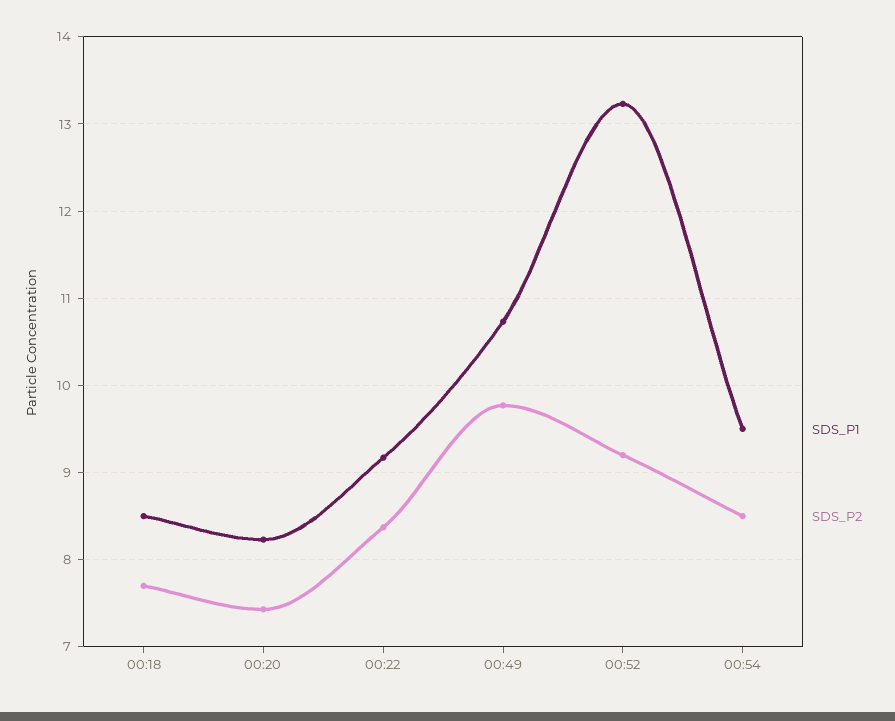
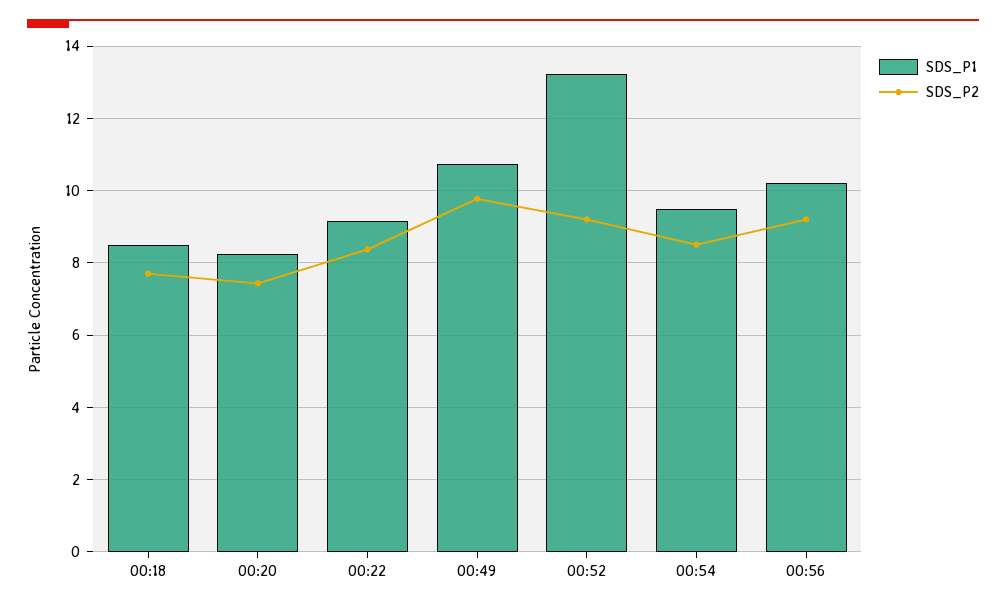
SDS_P1, 00:56: none -> 10.2
SDS_P2, 00:56: none -> 9.2

